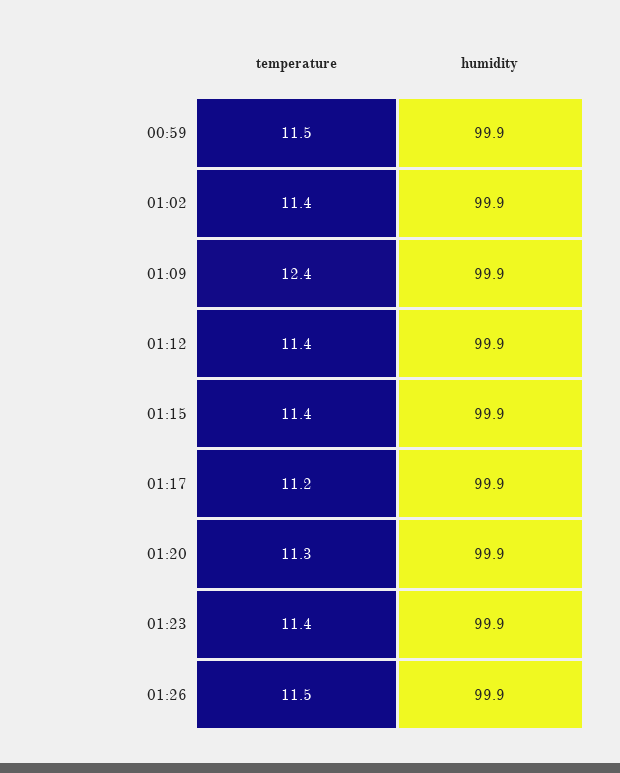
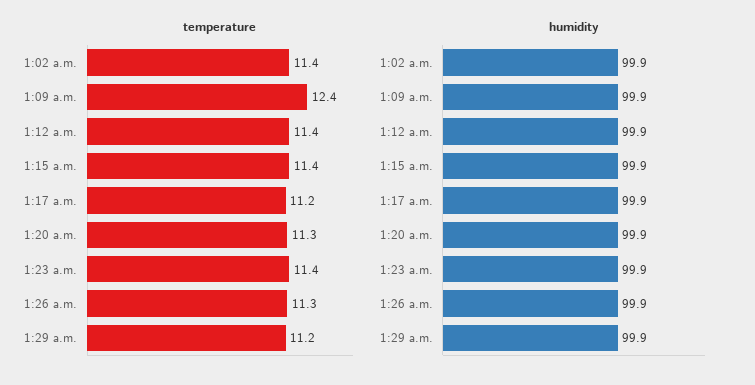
temperature, 00:59: 11.5 -> none
humidity, 00:59: 99.9 -> none
temperature, 01:26: 11.5 -> 11.3
temperature, 1:29 a.m.: none -> 11.2
humidity, 1:29 a.m.: none -> 99.9

